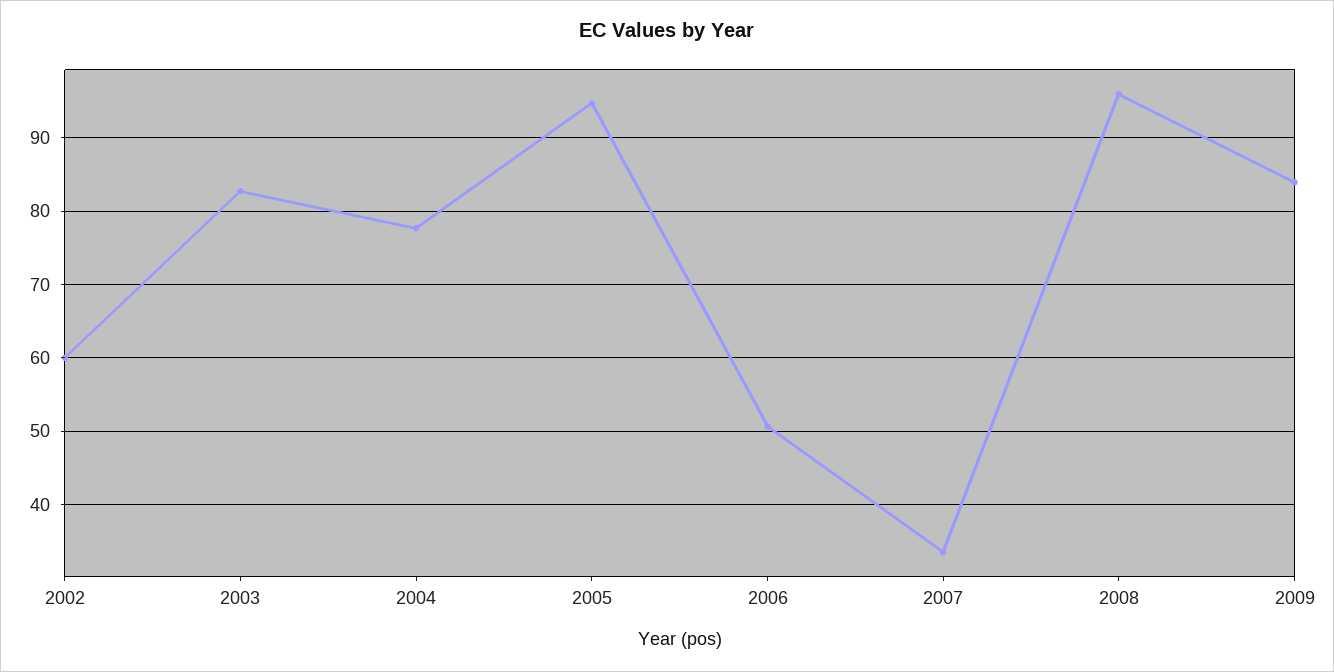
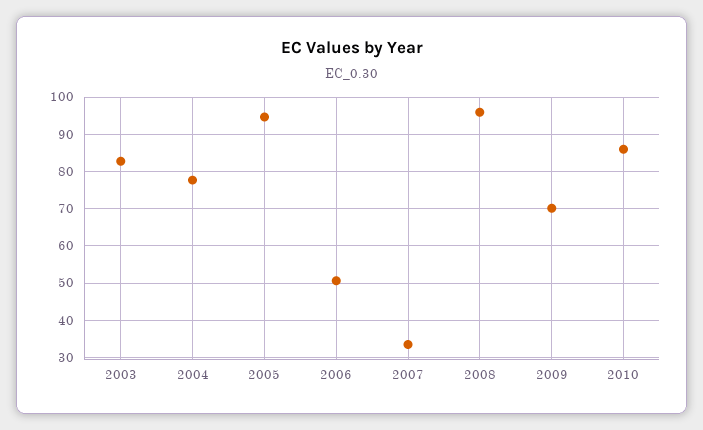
2002: 60 -> none
2009: 84 -> 70
2010: none -> 86

